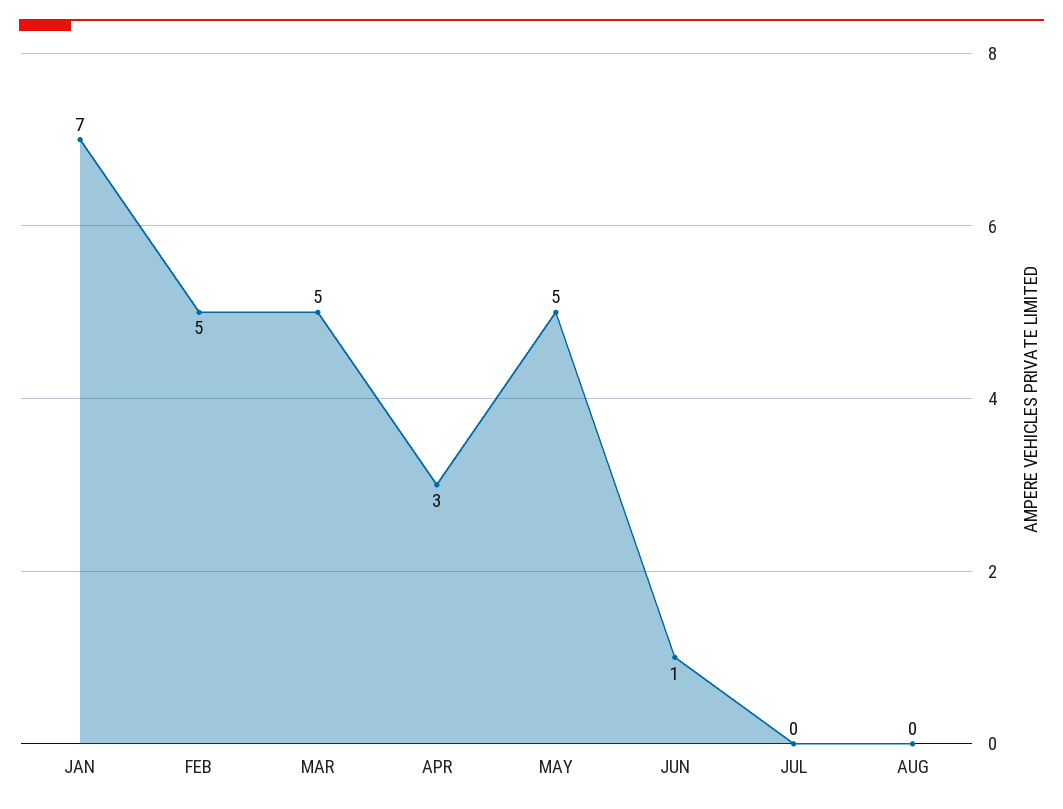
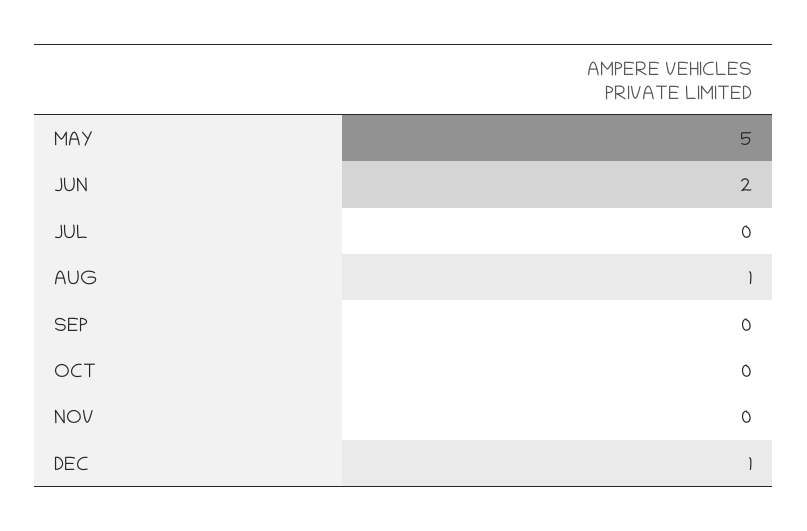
JAN: 7 -> none
FEB: 5 -> none
MAR: 5 -> none
APR: 3 -> none
JUN: 1 -> 2
AUG: 0 -> 1
SEP: none -> 0
OCT: none -> 0
NOV: none -> 0
DEC: none -> 1

